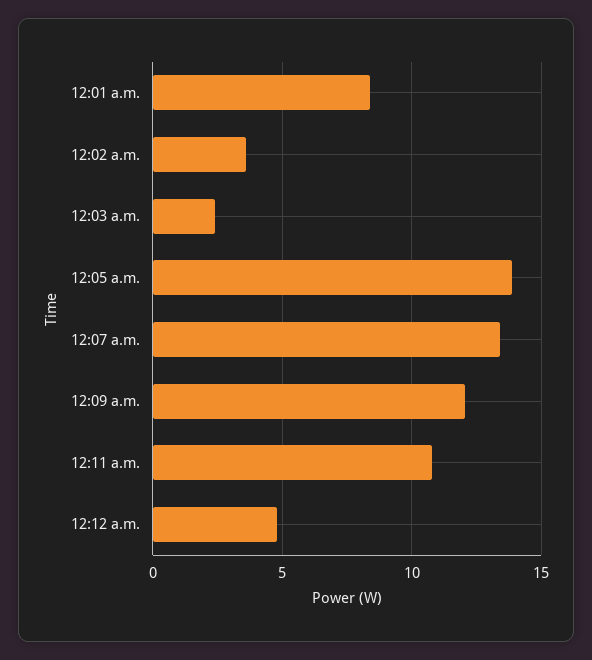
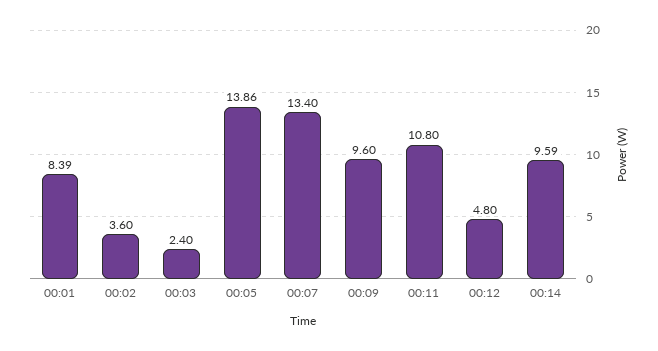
12:09 a.m.: 12 -> 9.6
00:14: none -> 9.59

